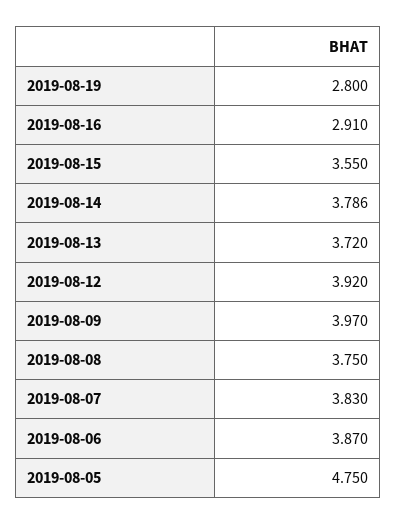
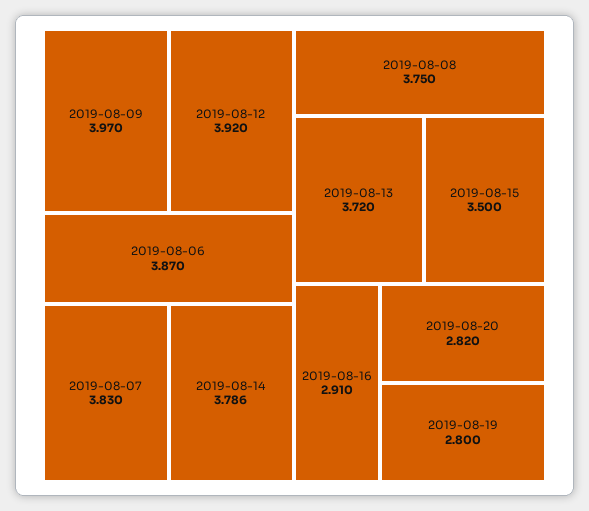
2019-08-15: 3.55 -> 3.5
2019-08-05: 4.75 -> none
2019-08-20: none -> 2.82

